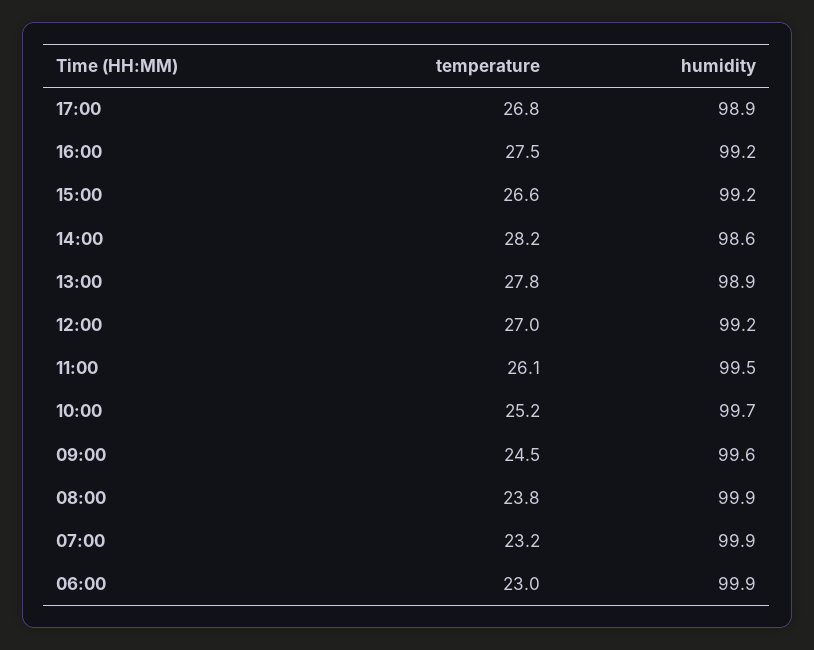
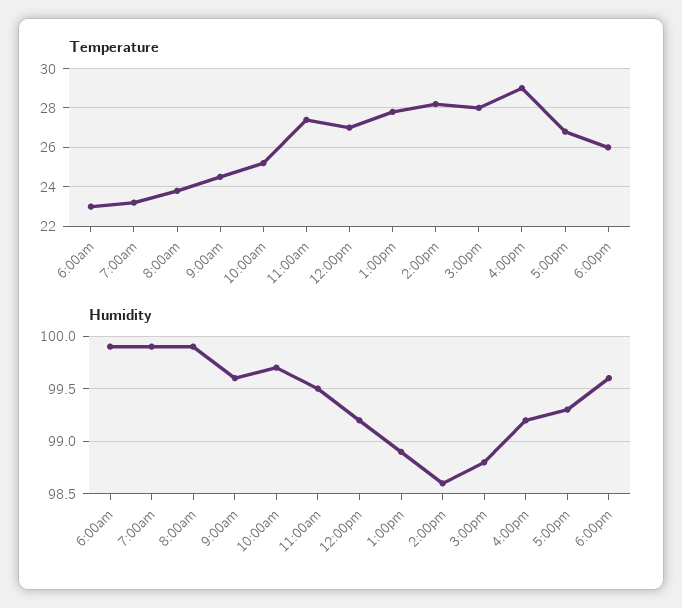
humidity, 17:00: 98.9 -> 99.3
temperature, 16:00: 27.5 -> 29
temperature, 15:00: 26.6 -> 28
humidity, 15:00: 99.2 -> 98.8
temperature, 11:00: 26.1 -> 27.5
temperature, 6:00pm: none -> 26
humidity, 6:00pm: none -> 99.6

